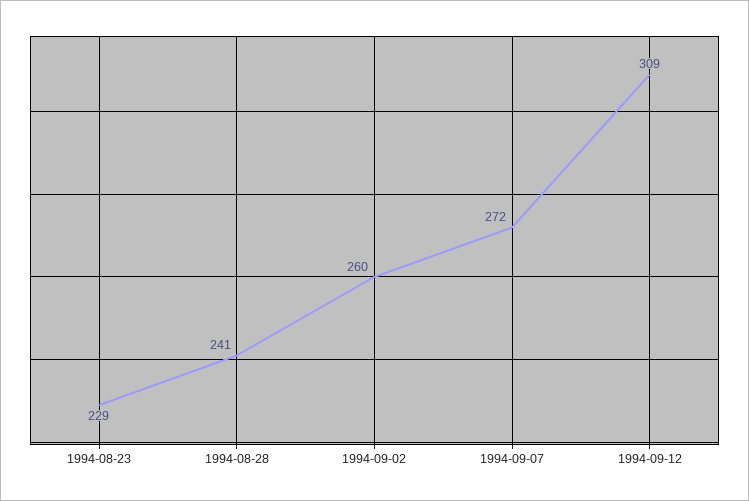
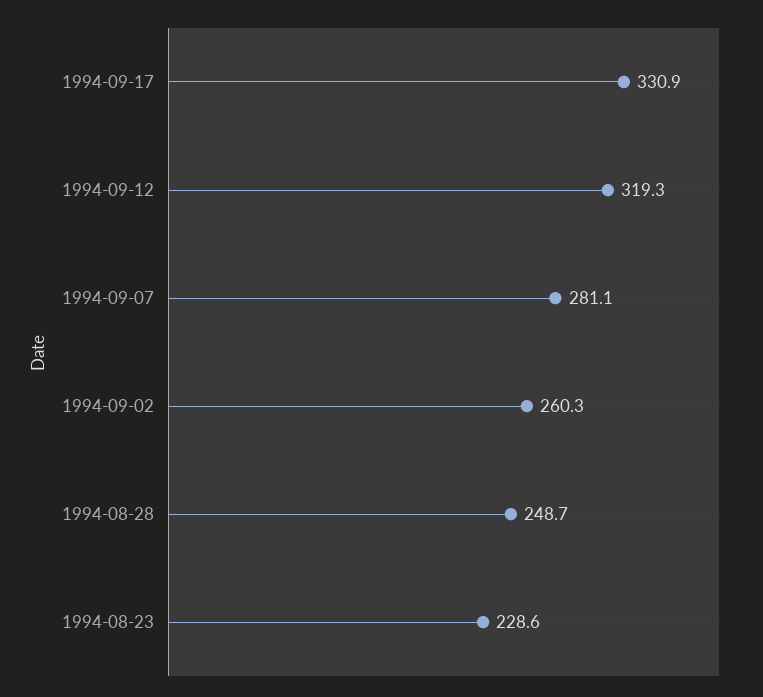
1994-08-28: 241 -> 248.7
1994-09-07: 272 -> 281.1
1994-09-12: 309 -> 319.3
1994-09-17: none -> 330.9

